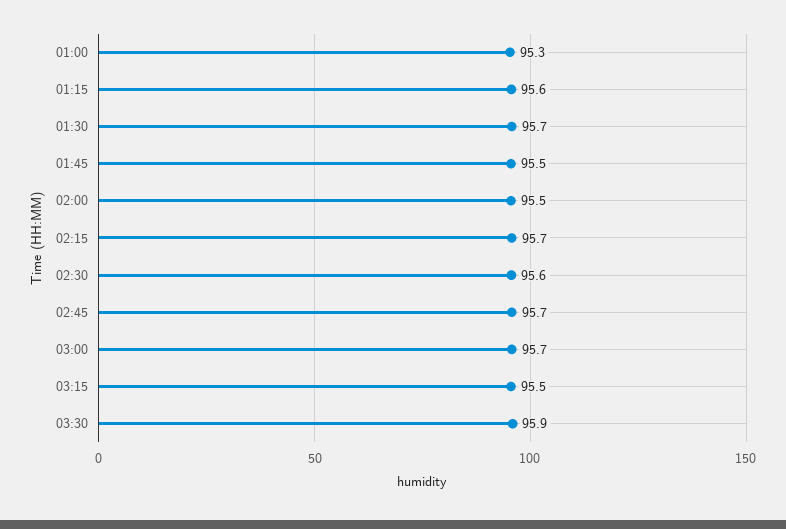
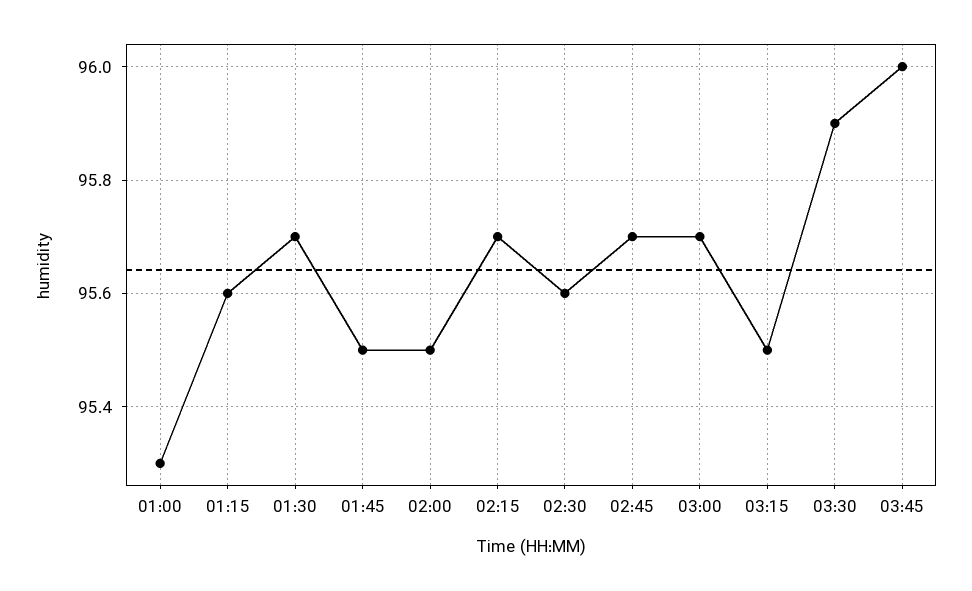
03:45: none -> 96

